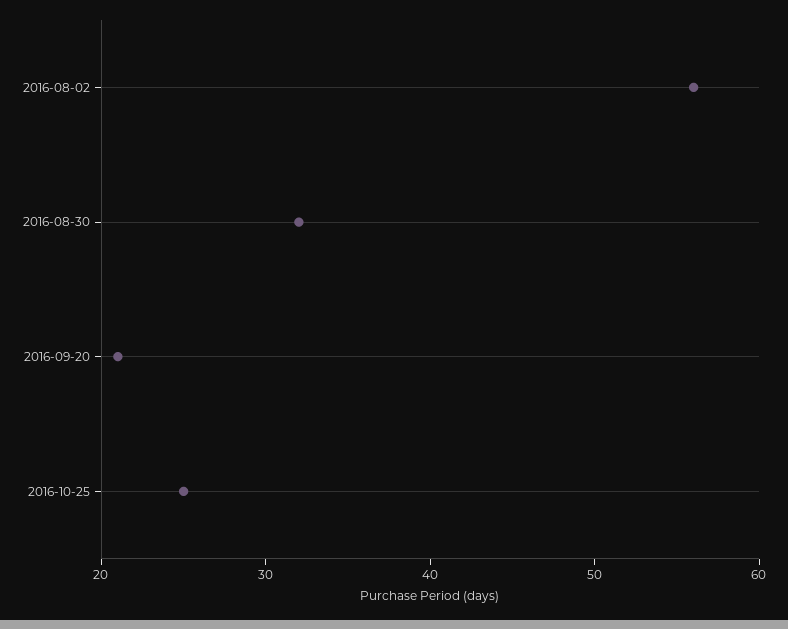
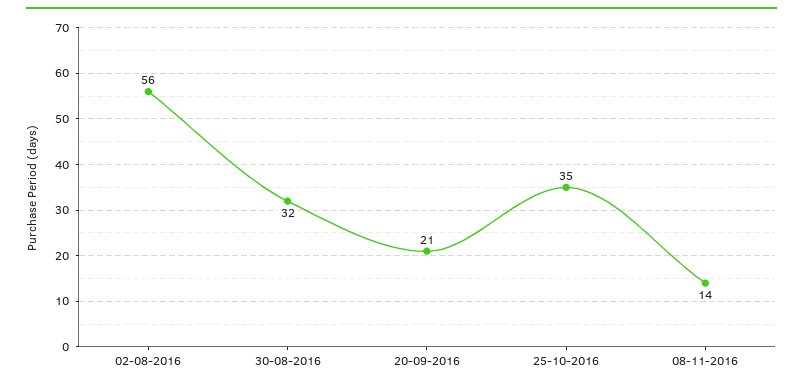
2016-10-25: 25 -> 35
08-11-2016: none -> 14

